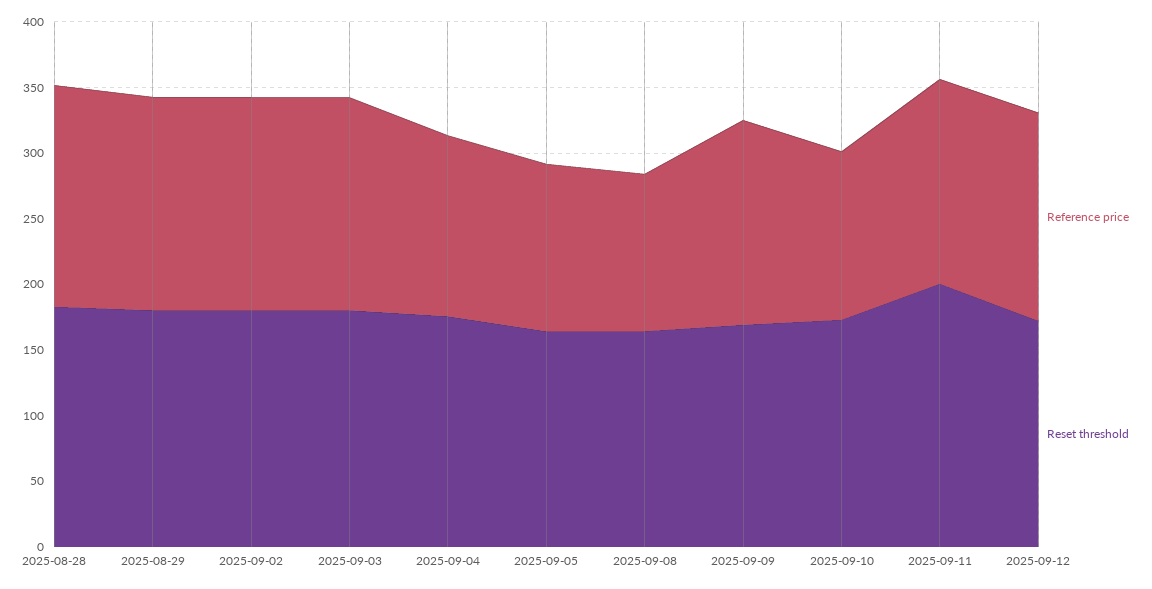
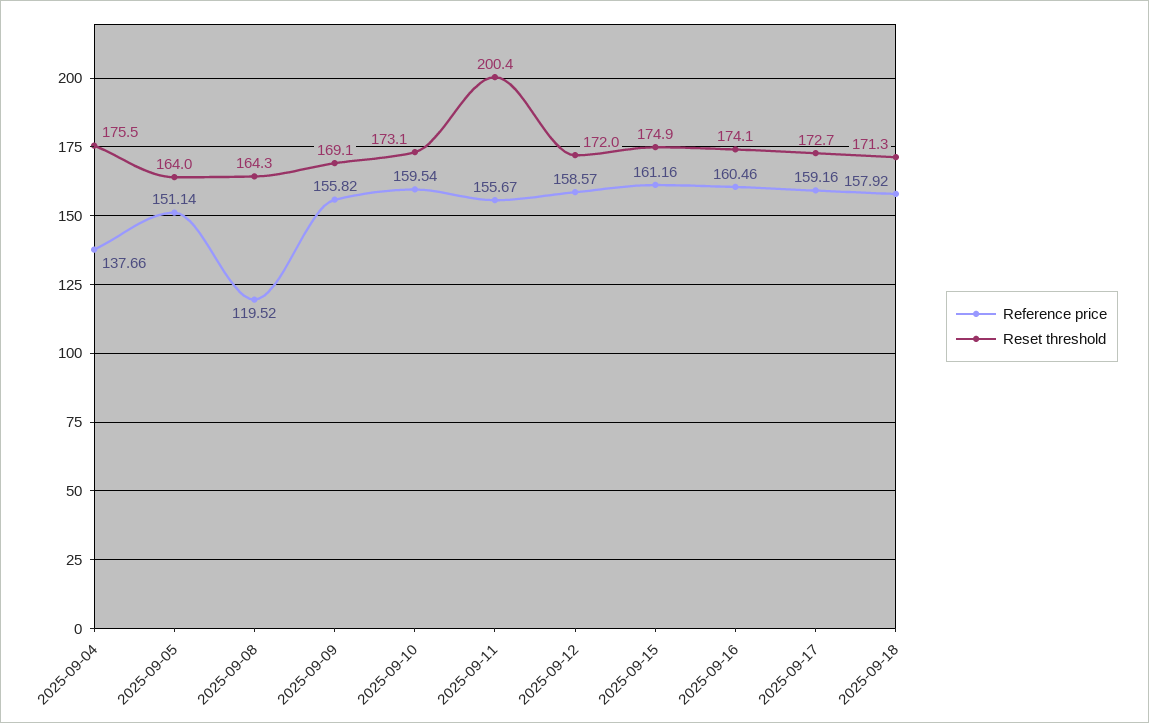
Reference price, 2025-08-28: 170 -> none
Reset threshold, 2025-08-28: 180 -> none
Reference price, 2025-08-29: 160 -> none
Reset threshold, 2025-08-29: 180 -> none
Reference price, 2025-09-02: 160 -> none
Reset threshold, 2025-09-02: 180 -> none
Reference price, 2025-09-03: 160 -> none
Reset threshold, 2025-09-03: 180 -> none
Reference price, 2025-09-05: 130 -> 151.14
Reference price, 2025-09-10: 130 -> 159.54
Reference price, 2025-09-15: none -> 161.16
Reset threshold, 2025-09-15: none -> 174.9
Reference price, 2025-09-16: none -> 160.46
Reset threshold, 2025-09-16: none -> 174.1
Reference price, 2025-09-17: none -> 159.16
Reset threshold, 2025-09-17: none -> 172.7
Reference price, 2025-09-18: none -> 157.92
Reset threshold, 2025-09-18: none -> 171.3

